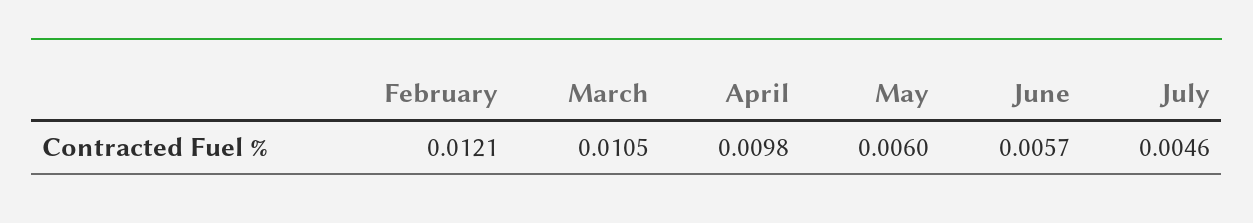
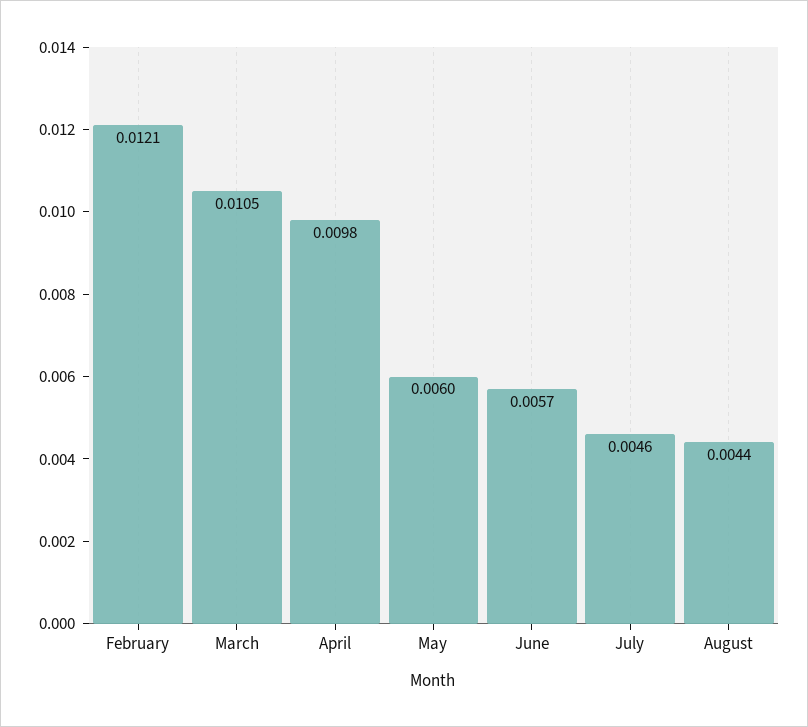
August: none -> 0.0044

